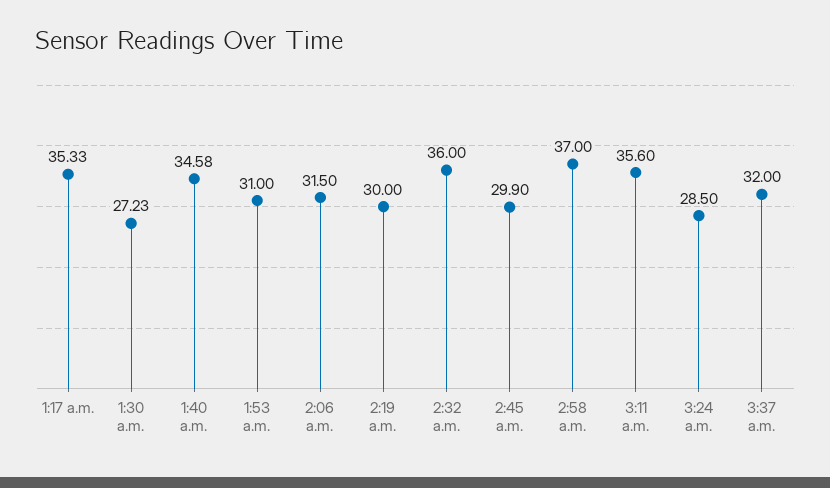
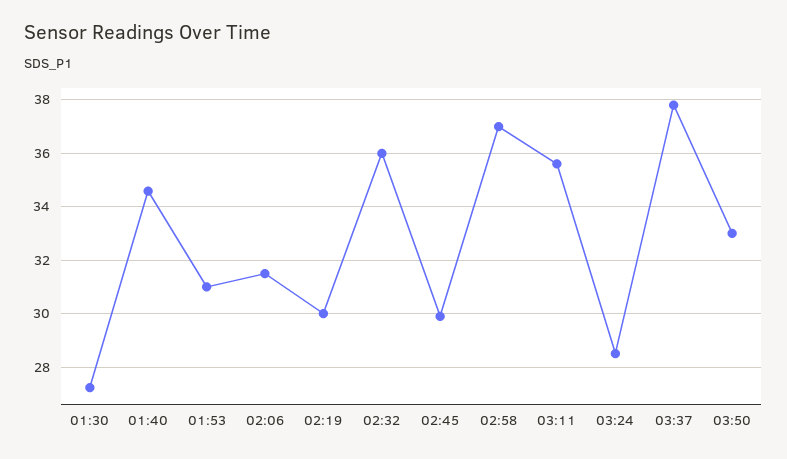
1:17 a.m.: 35.33 -> none
3:37 a.m.: 32 -> 37.75
03:50: none -> 33

